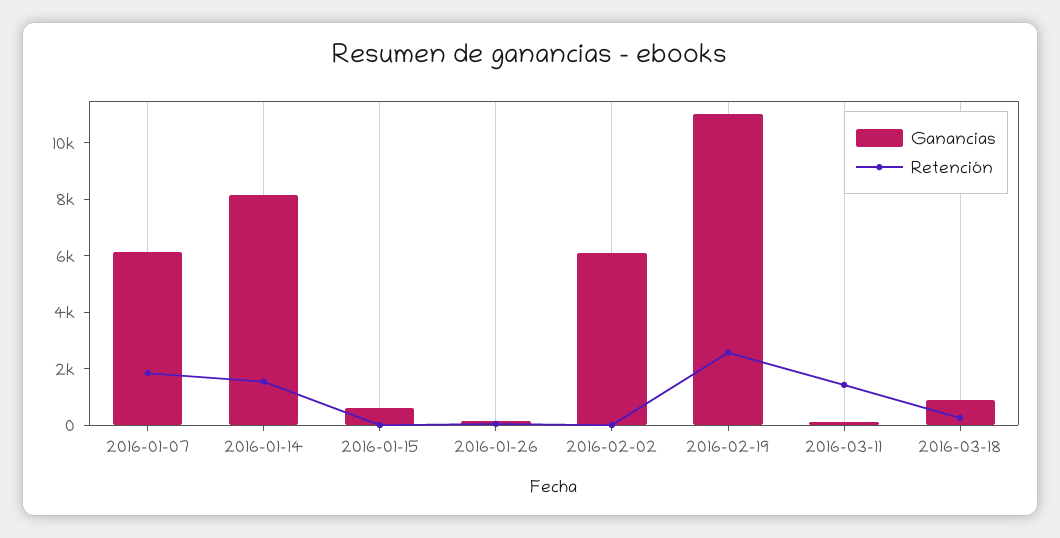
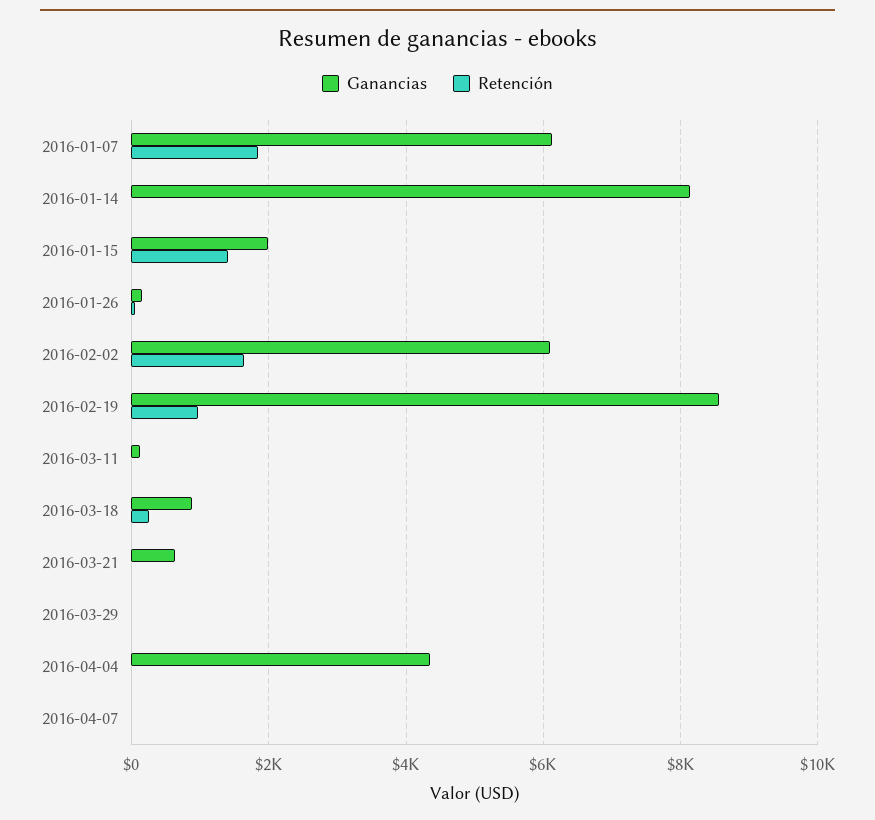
Retención, 2016-01-14: 1500 -> 0
Ganancias, 2016-01-15: 500 -> 2000
Retención, 2016-01-15: 0 -> 1400
Retención, 2016-02-02: 0 -> 1600
Ganancias, 2016-02-19: 11000 -> 8600
Retención, 2016-02-19: 2500 -> 1000
Retención, 2016-03-11: 1500 -> 0
Ganancias, 2016-03-21: none -> 600
Retención, 2016-03-21: none -> 0
Ganancias, 2016-03-29: none -> 0
Retención, 2016-03-29: none -> 0
Ganancias, 2016-04-04: none -> 4400
Retención, 2016-04-04: none -> 0
Ganancias, 2016-04-07: none -> 0
Retención, 2016-04-07: none -> 0

